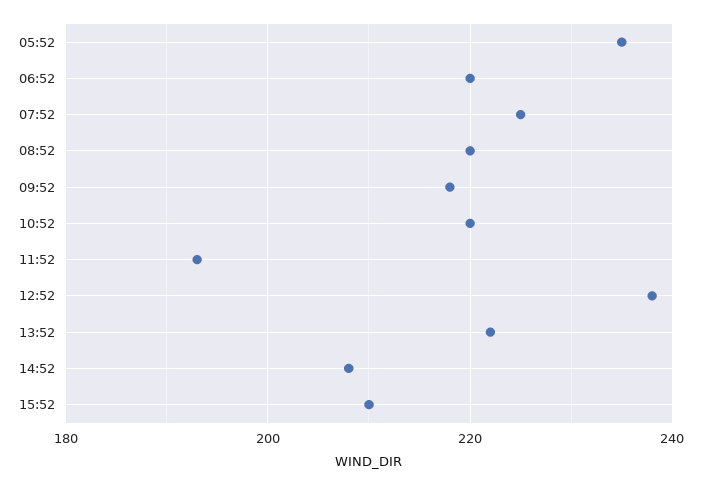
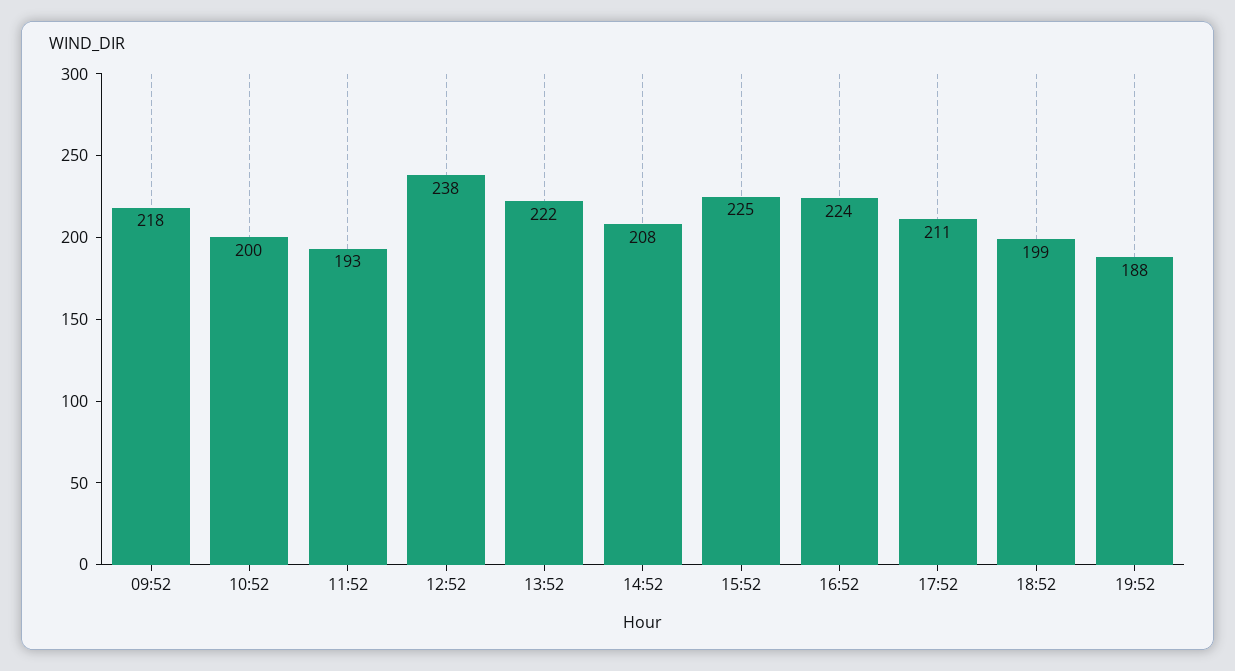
05:52: 235 -> none
06:52: 220 -> none
07:52: 225 -> none
08:52: 220 -> none
10:52: 220 -> 200
15:52: 210 -> 225
16:52: none -> 224
17:52: none -> 211
18:52: none -> 199
19:52: none -> 188

